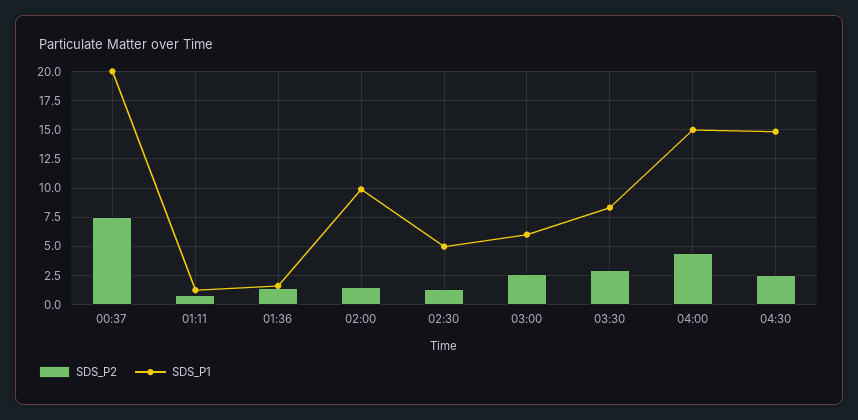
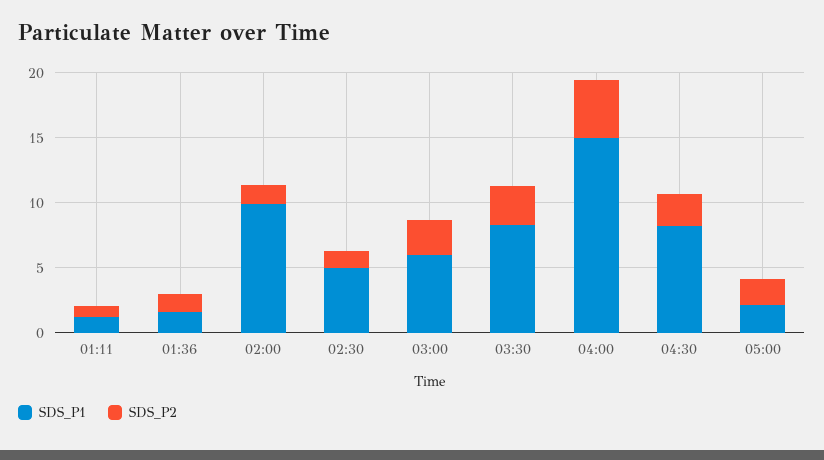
SDS_P2, 00:37: 7.5 -> none
SDS_P1, 00:37: 20 -> none
SDS_P1, 04:30: 15 -> 8
SDS_P1, 05:00: none -> 2
SDS_P2, 05:00: none -> 2

